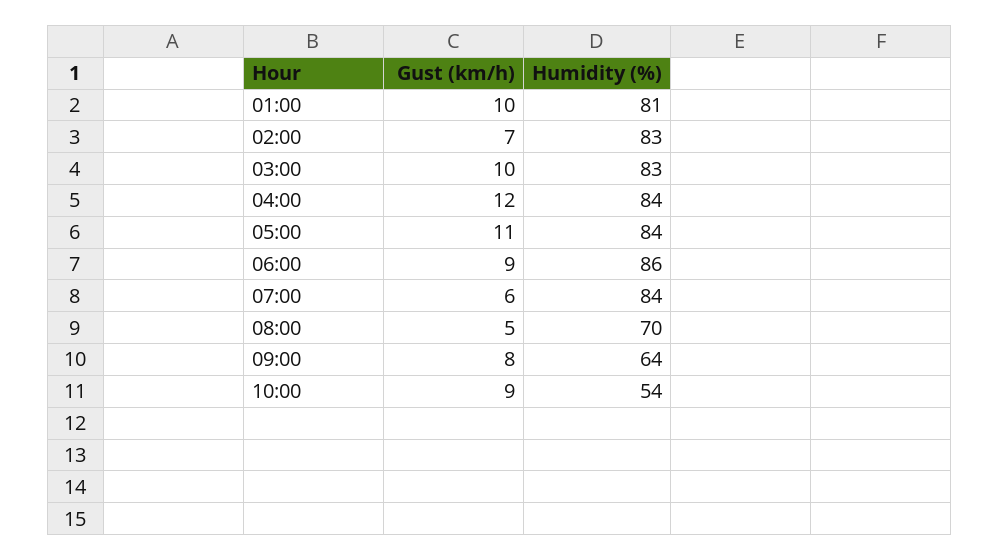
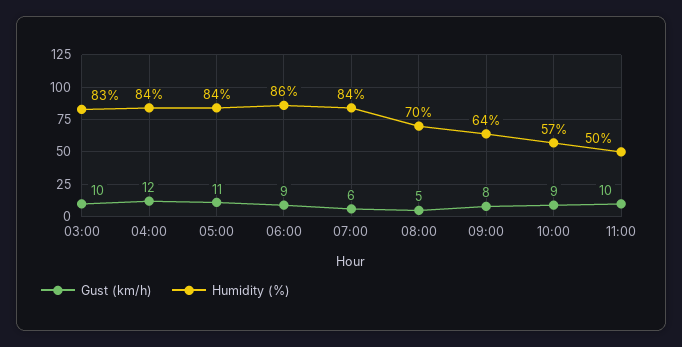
Gust (km/h), 01:00: 10 -> none
Humidity (%), 01:00: 81 -> none
Gust (km/h), 02:00: 7 -> none
Humidity (%), 02:00: 83 -> none
Humidity (%), 10:00: 54 -> 57
Gust (km/h), 11:00: none -> 10
Humidity (%), 11:00: none -> 50

